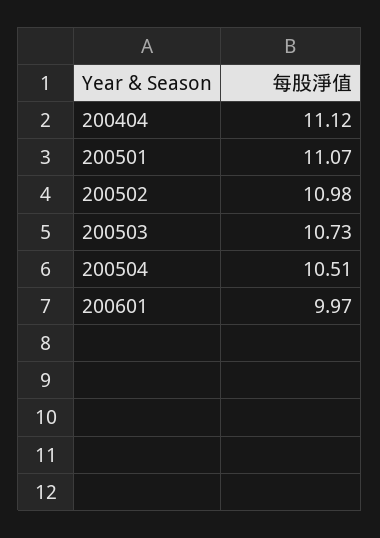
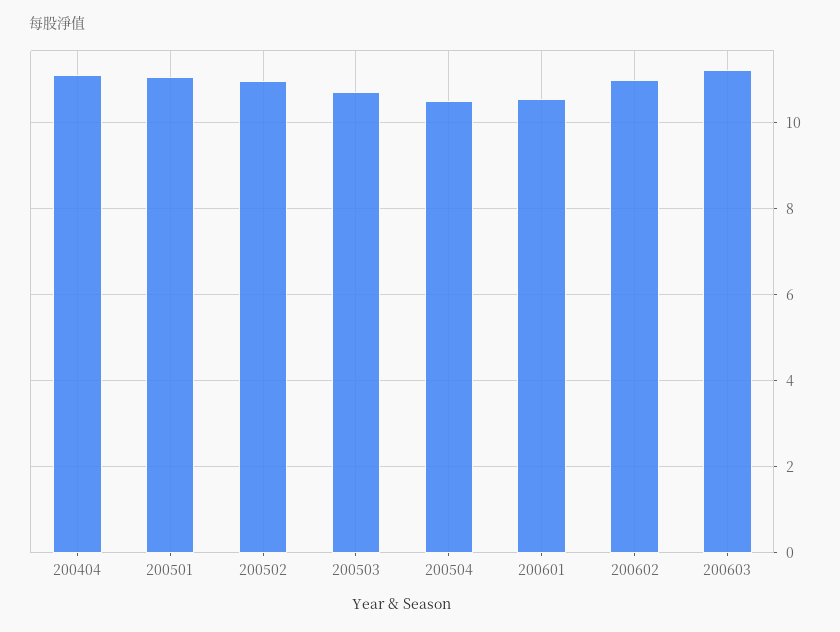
200601: 9.97 -> 10.6
200602: none -> 11
200603: none -> 11.2

